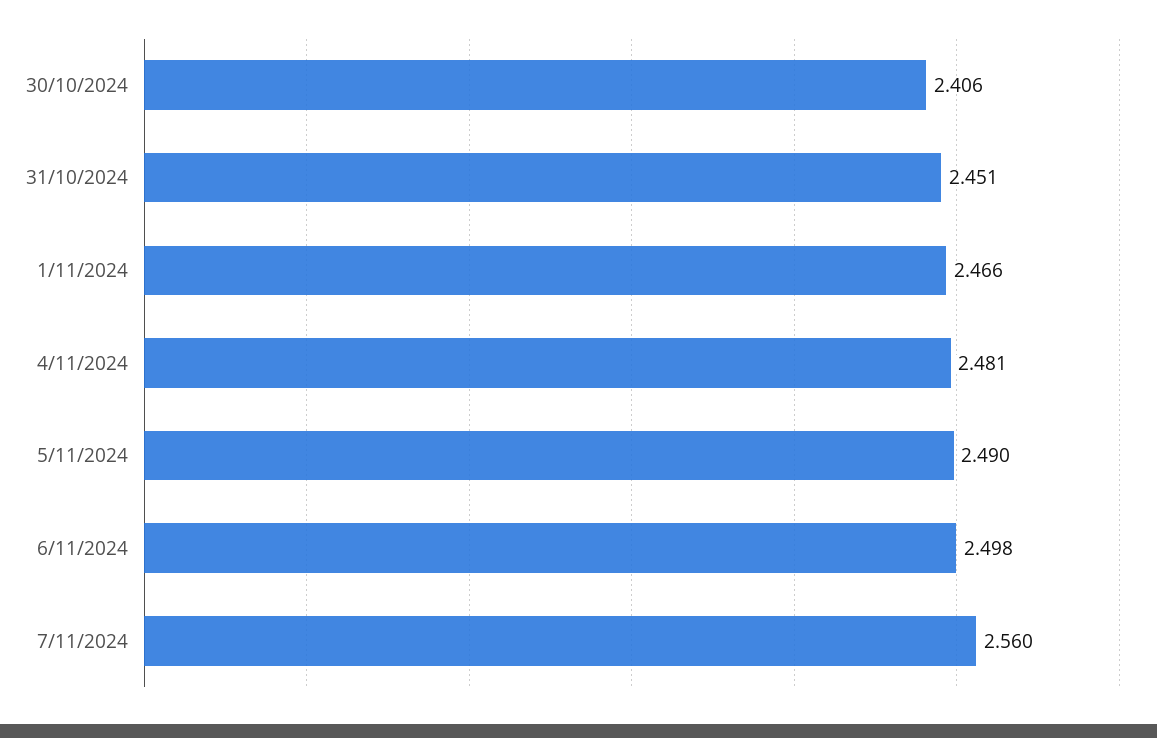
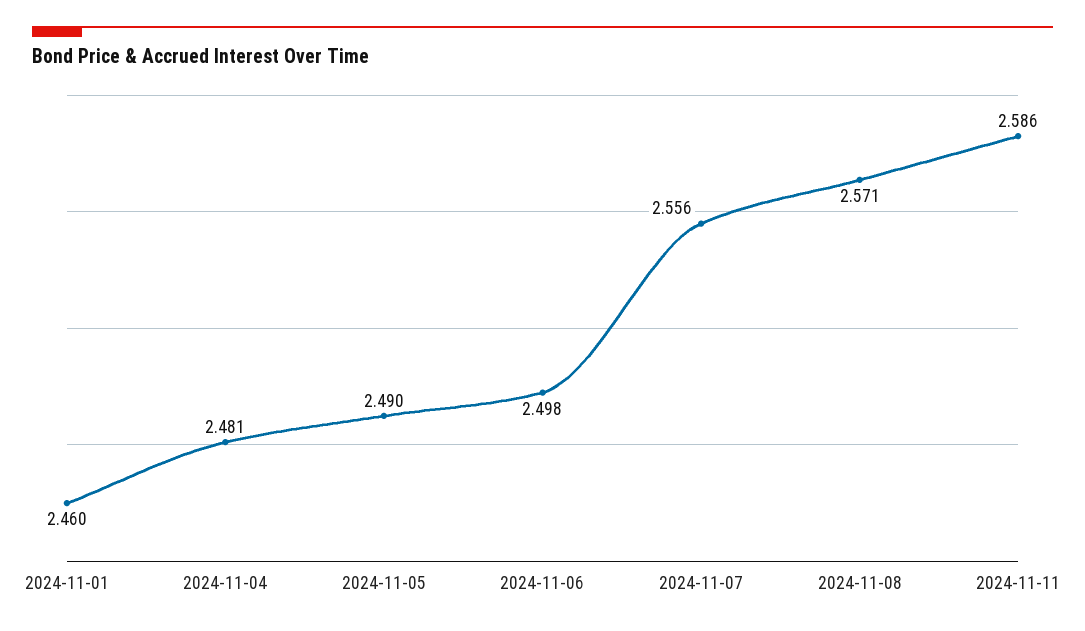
30/10/2024: 2.406 -> none
31/10/2024: 2.451 -> none
1/11/2024: 2.466 -> 2.46
7/11/2024: 2.56 -> 2.556
2024-11-08: none -> 2.571
2024-11-11: none -> 2.586

